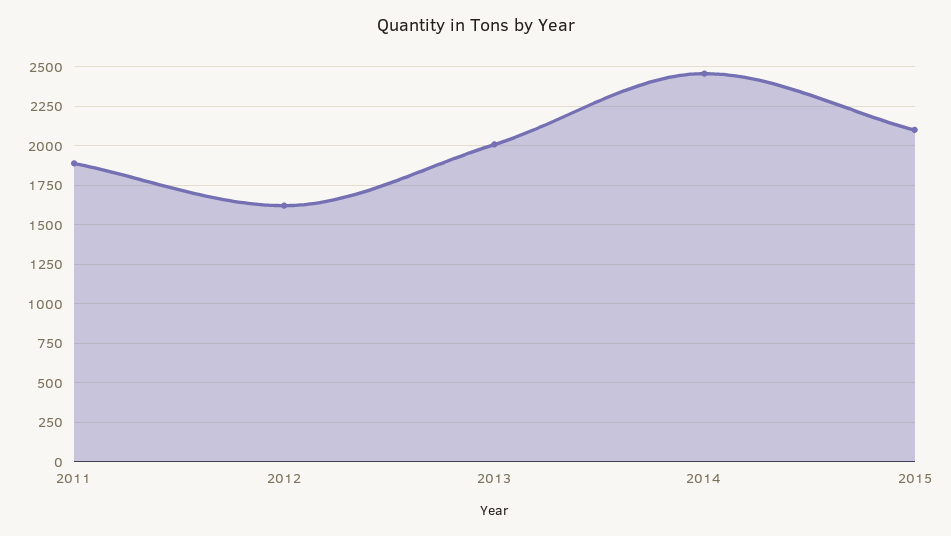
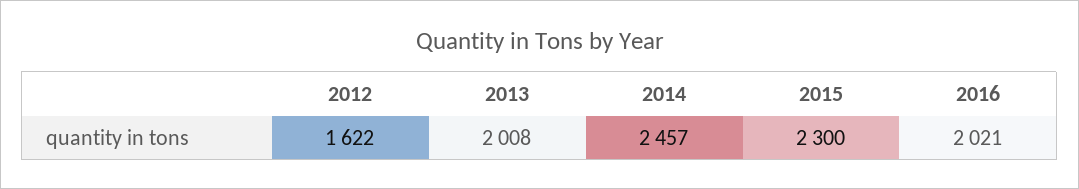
2011: 1900 -> none
2015: 2100 -> 2300
2016: none -> 2021

